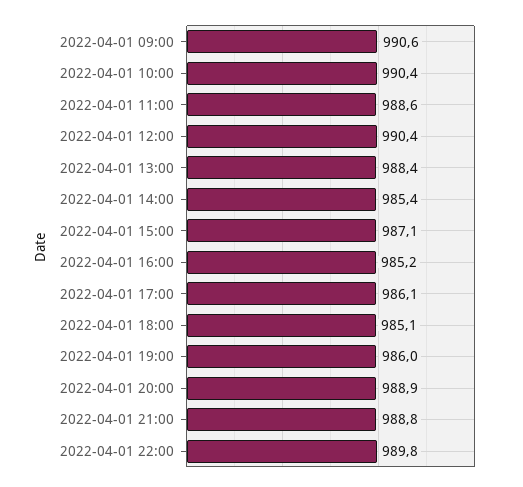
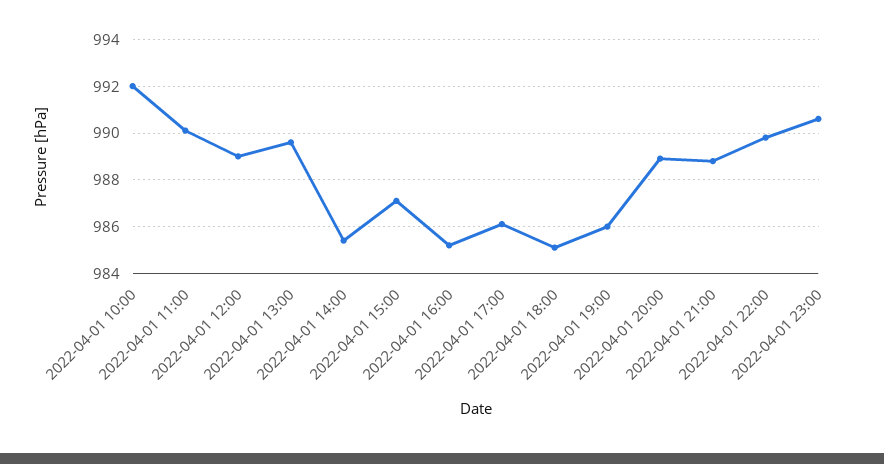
2022-04-01 09:00: 990.6 -> none
2022-04-01 10:00: 990.4 -> 992
2022-04-01 11:00: 988.6 -> 990
2022-04-01 12:00: 990.4 -> 989
2022-04-01 13:00: 988.4 -> 989.5
2022-04-01 23:00: none -> 990.5

